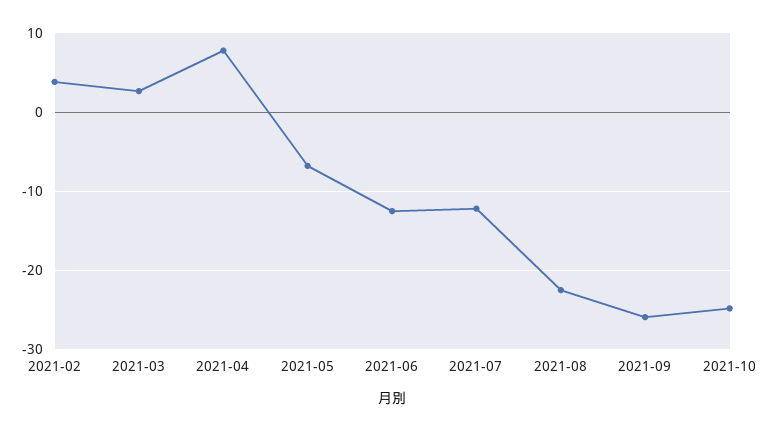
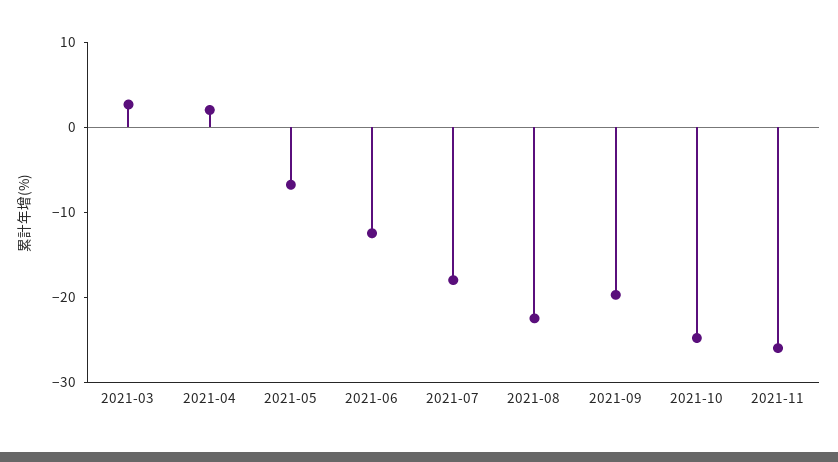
2021-02: 4 -> none
2021-04: 8 -> 2
2021-07: -12 -> -18
2021-09: -26 -> -20
2021-11: none -> -26

